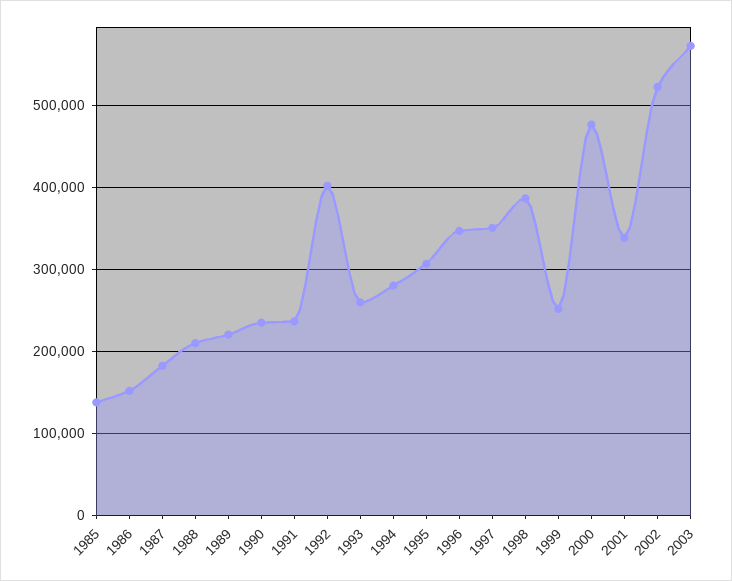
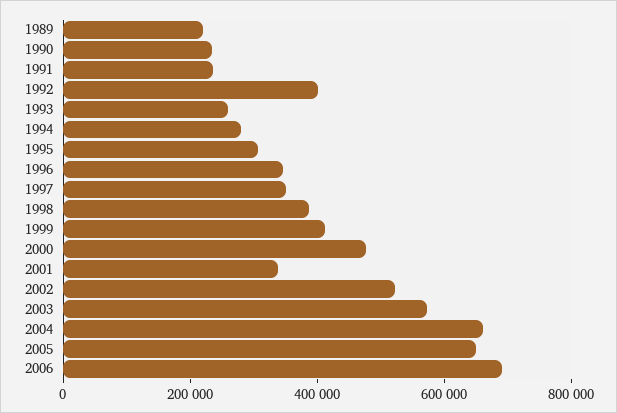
1985: 140000 -> none
1986: 150000 -> none
1987: 180000 -> none
1988: 210000 -> none
1999: 250000 -> 400000
2004: none -> 650000
2005: none -> 650000
2006: none -> 700000

